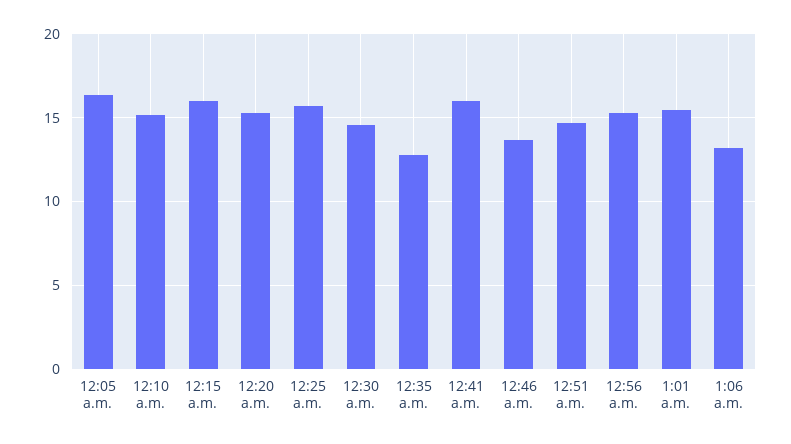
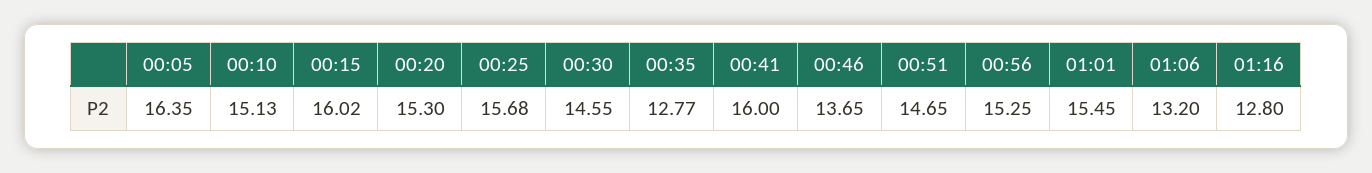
01:16: none -> 12.8

